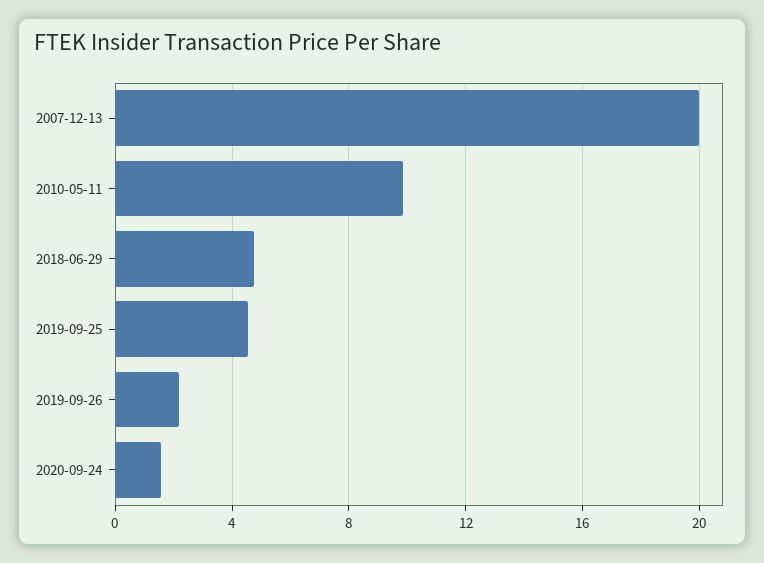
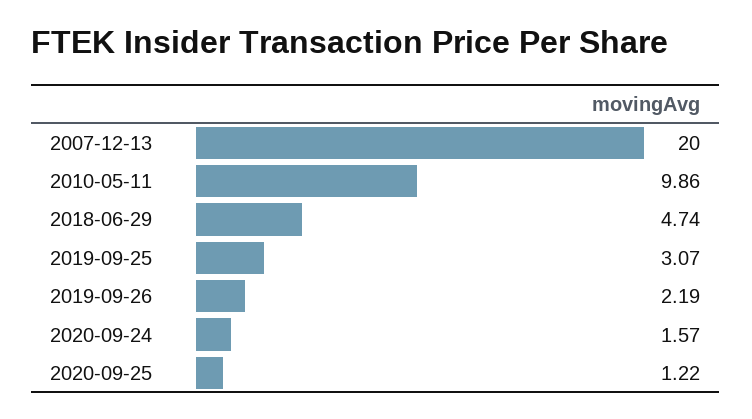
2019-09-25: 4.5 -> 3.07
2020-09-25: none -> 1.22

